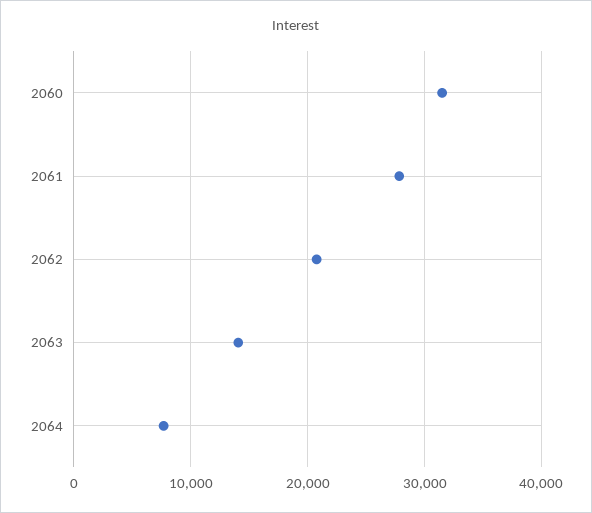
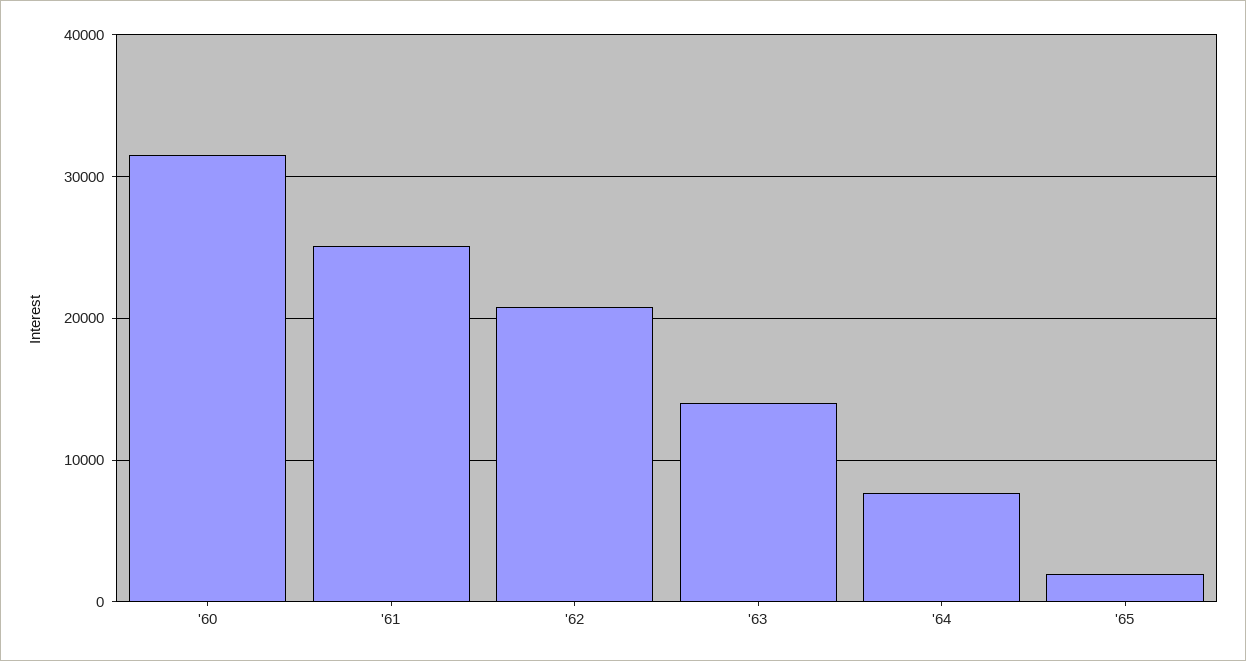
2061: 28000 -> 25000
'65: none -> 2000

